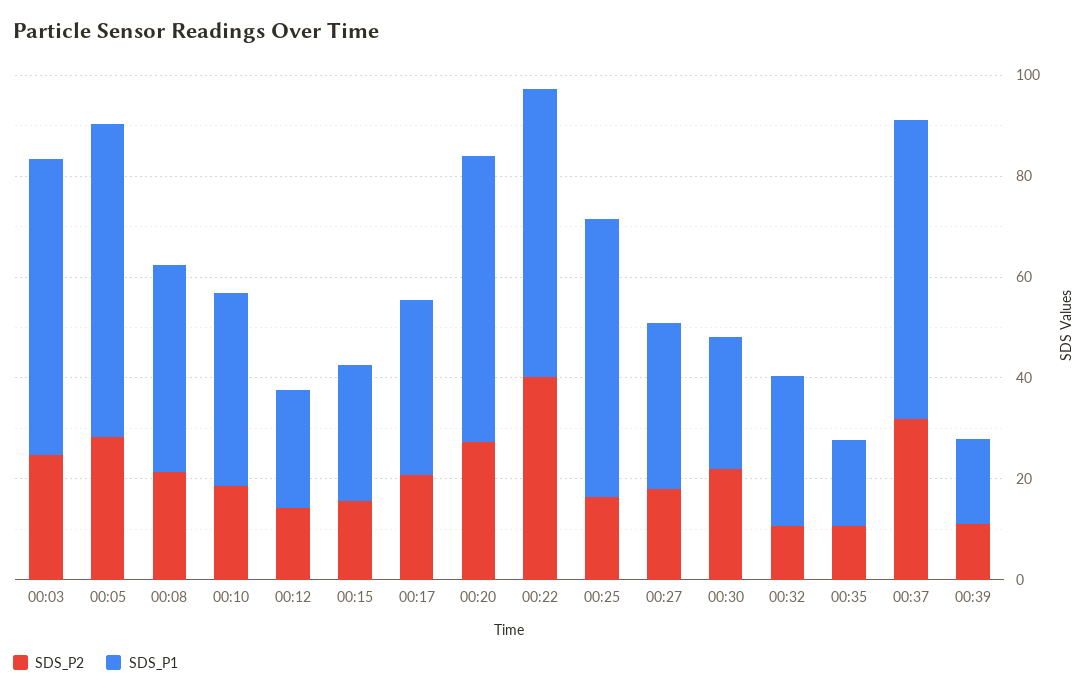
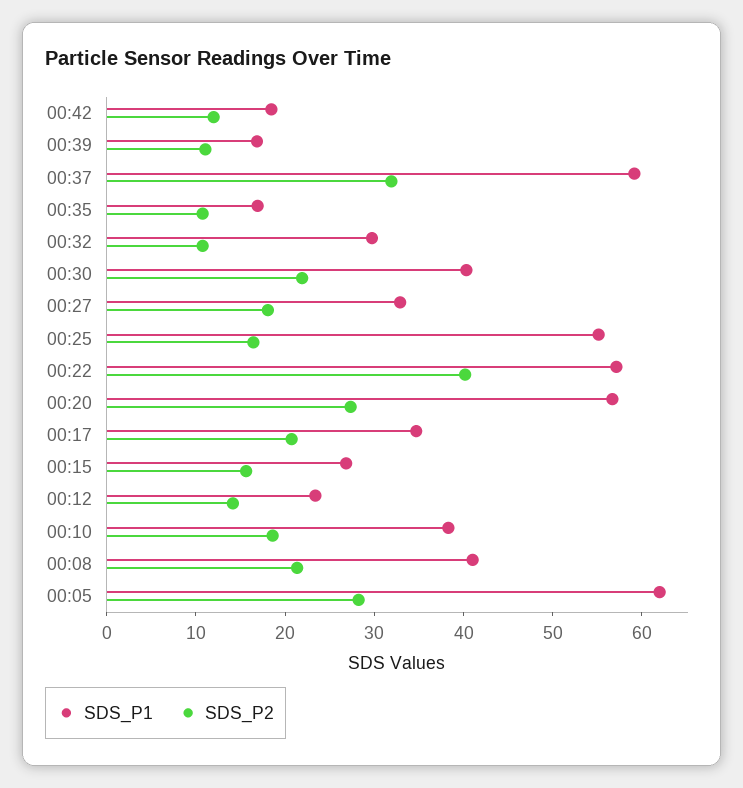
SDS_P2, 00:03: 25 -> none
SDS_P1, 00:03: 60 -> none
SDS_P1, 00:30: 25 -> 40
SDS_P1, 00:42: none -> 18
SDS_P2, 00:42: none -> 12

